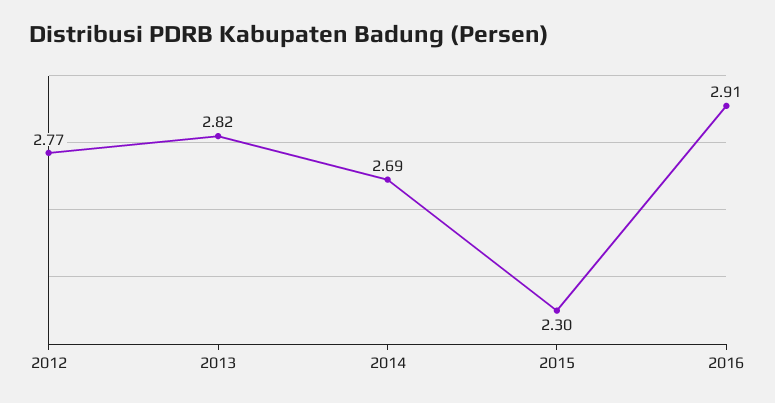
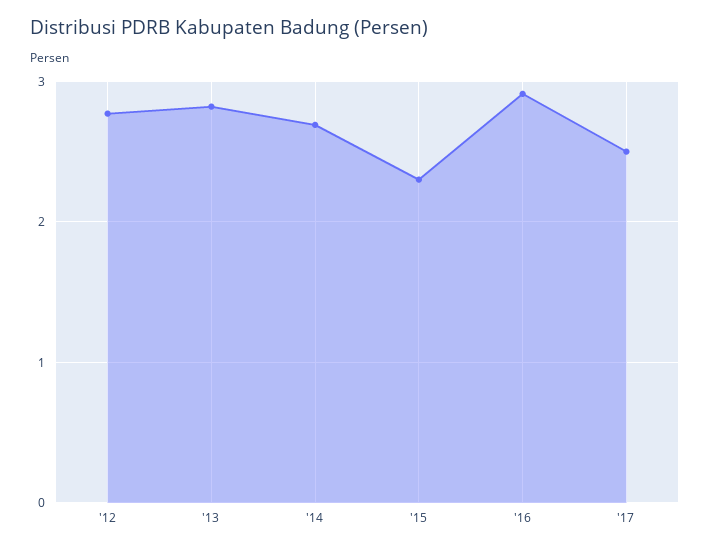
'17: none -> 2.5

